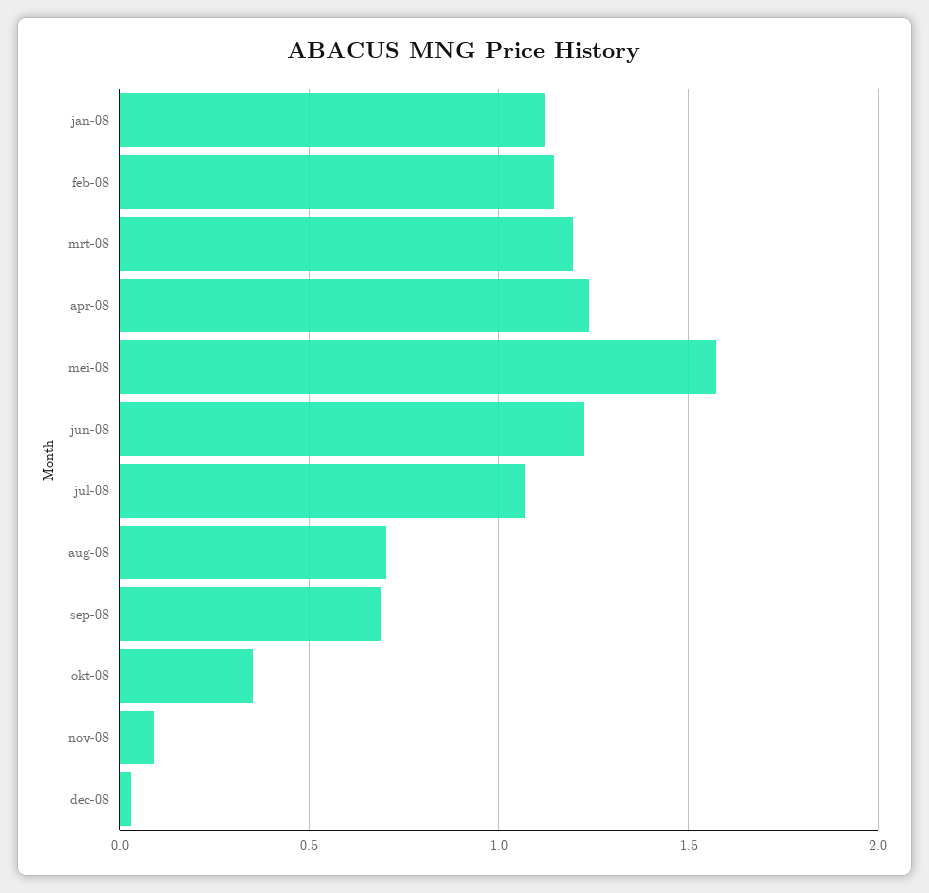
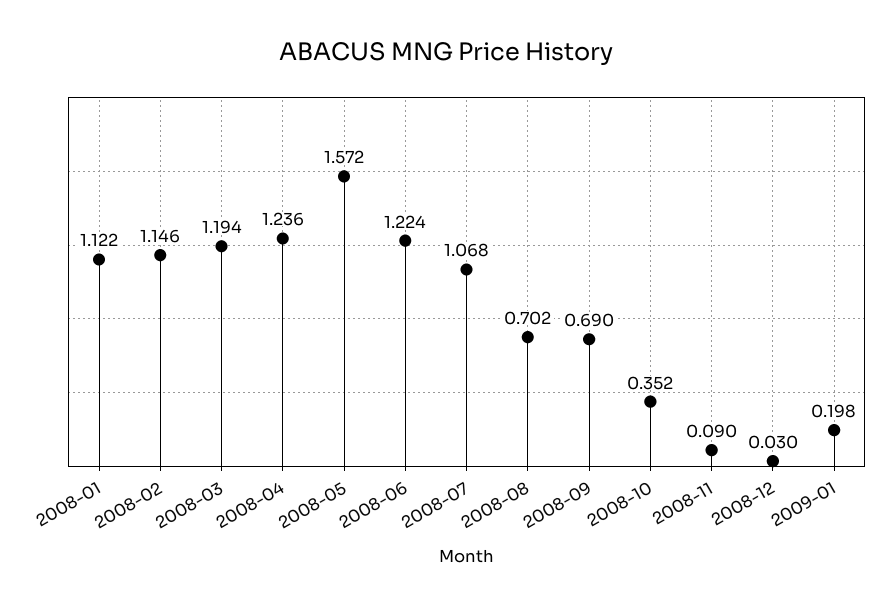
2009-01: none -> 0.198

